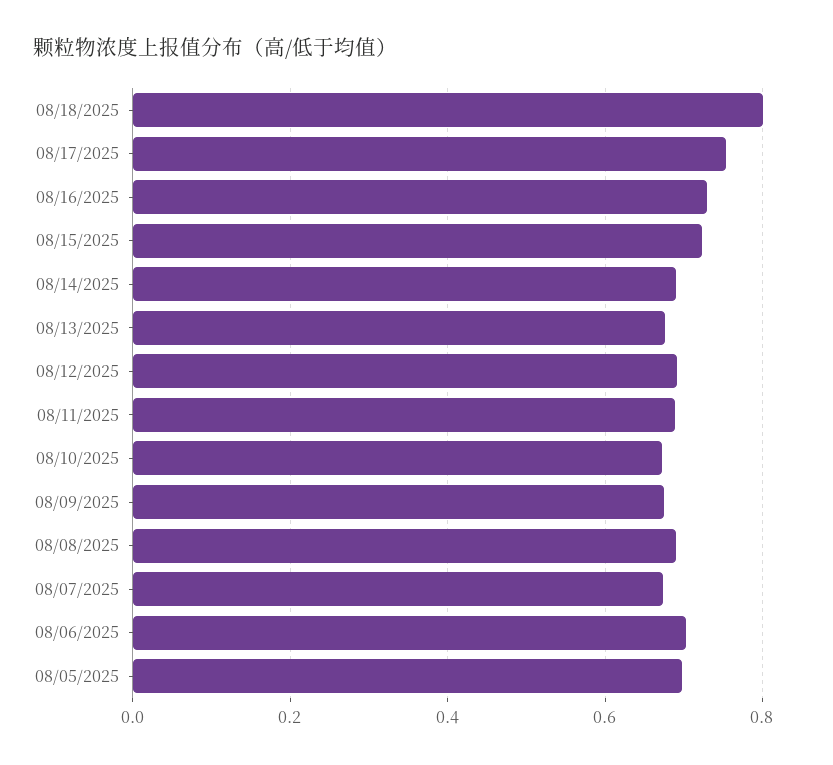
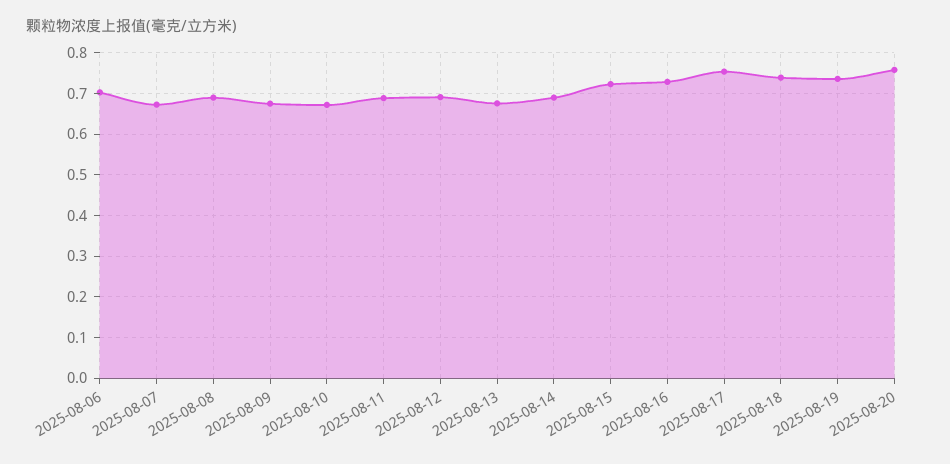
08/18/2025: 0.8 -> 0.74
08/05/2025: 0.7 -> none
2025-08-19: none -> 0.74
2025-08-20: none -> 0.76

